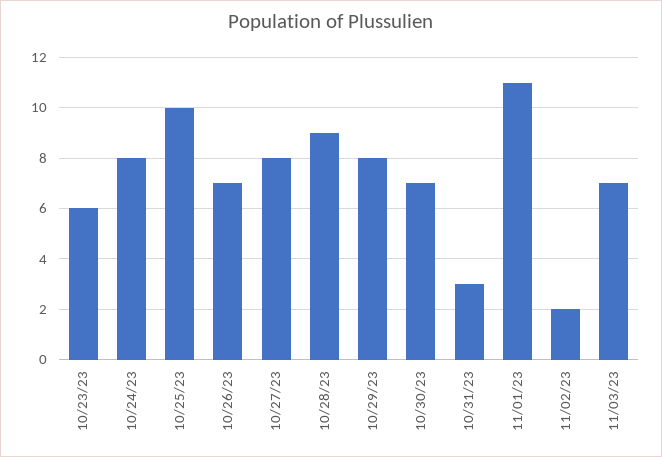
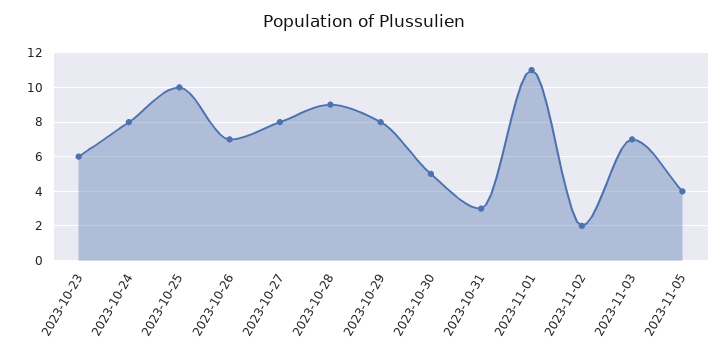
10/30/23: 7 -> 5
2023-11-05: none -> 4

